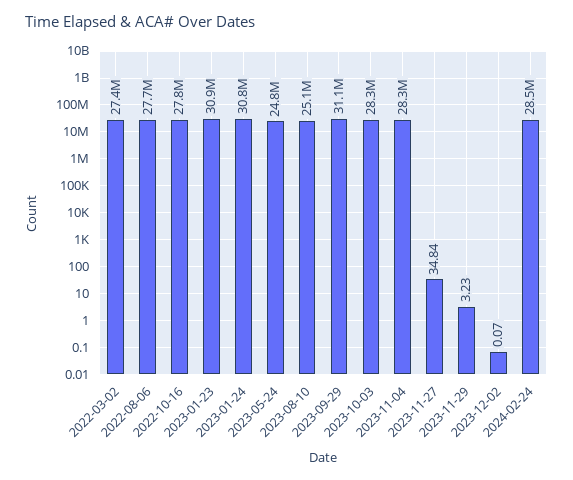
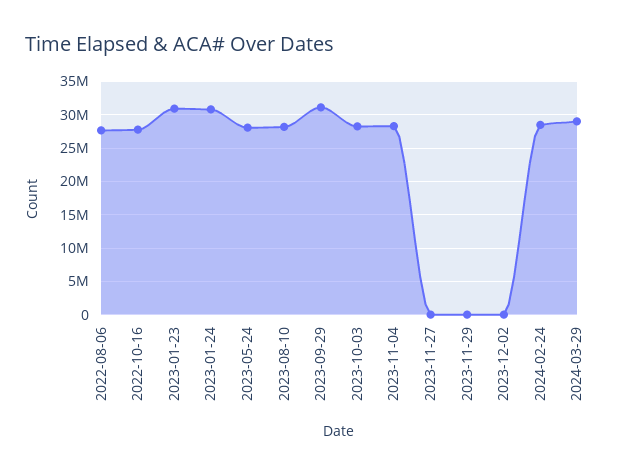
2022-03-02: 27400000 -> none
2023-05-24: 24800000 -> 28000000
2023-08-10: 25100000 -> 28000000
2024-03-29: none -> 29000000

